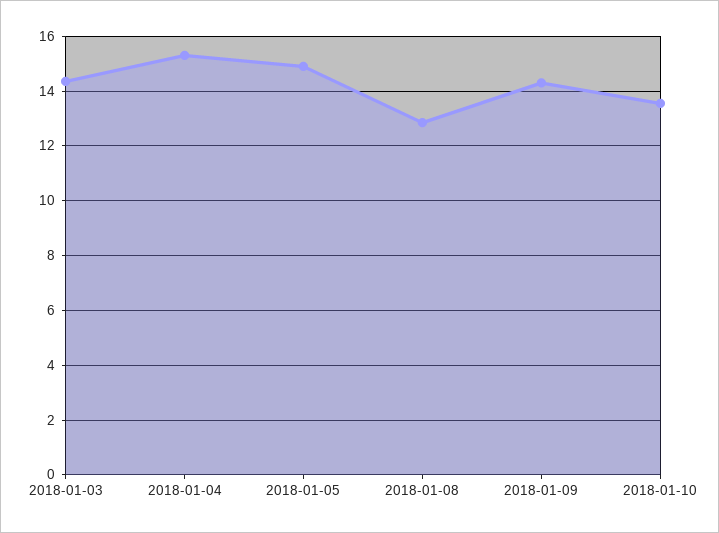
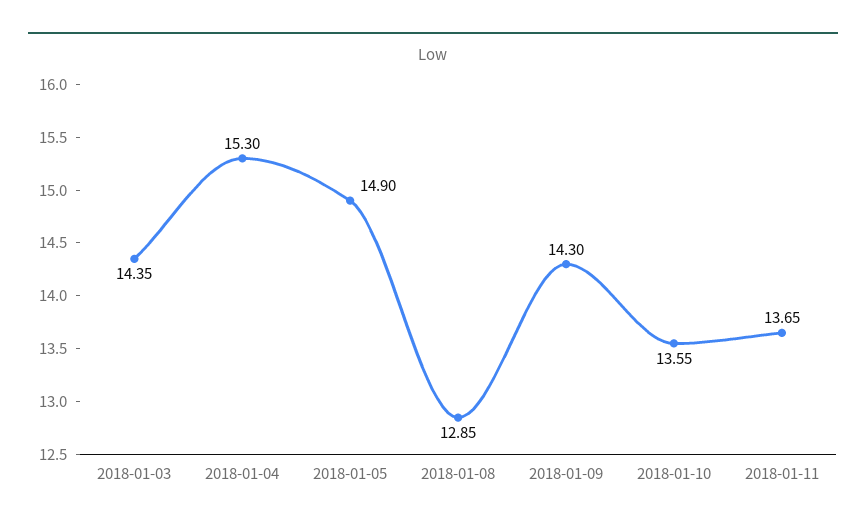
2018-01-11: none -> 13.65

